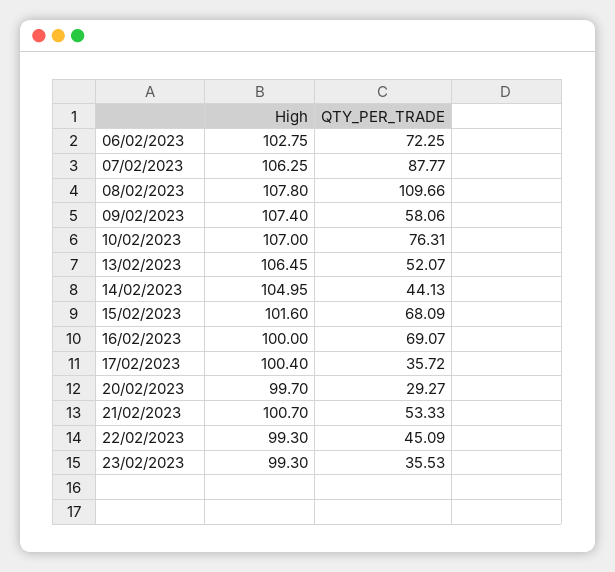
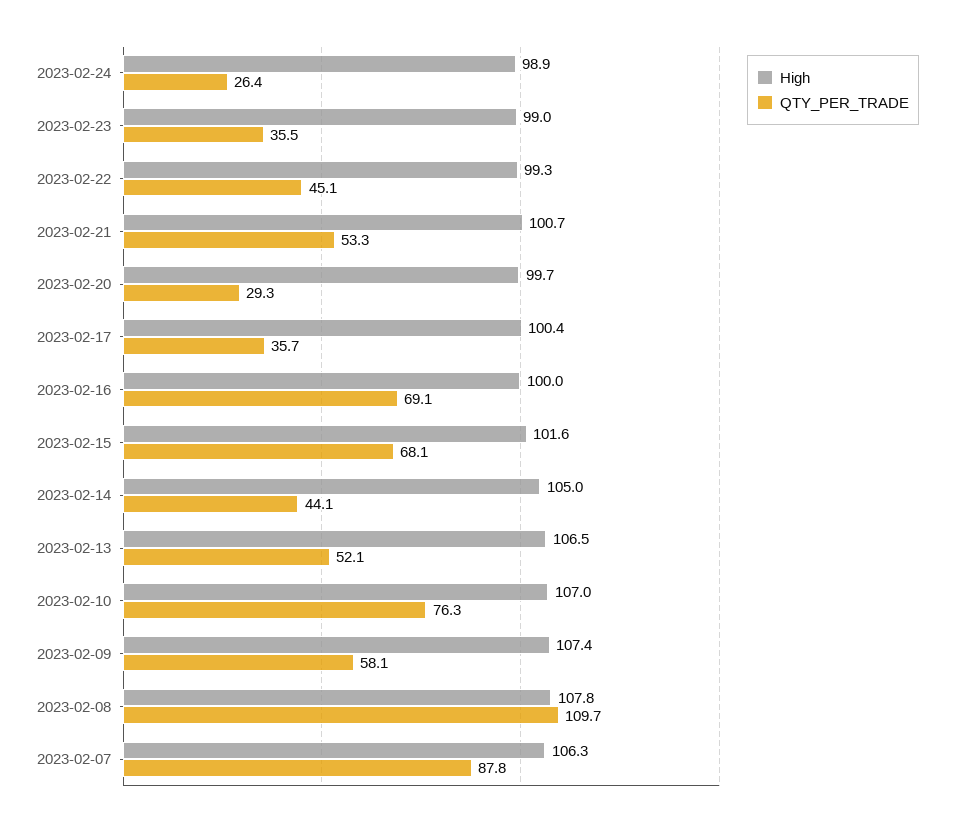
High, 06/02/2023: 102.75 -> none
QTY_PER_TRADE, 06/02/2023: 72.25 -> none
High, 23/02/2023: 99.3 -> 99
High, 2023-02-24: none -> 98.9
QTY_PER_TRADE, 2023-02-24: none -> 26.4

